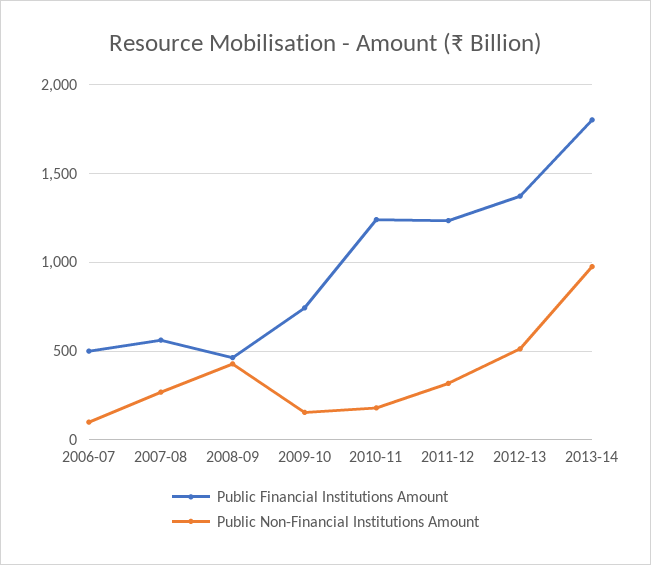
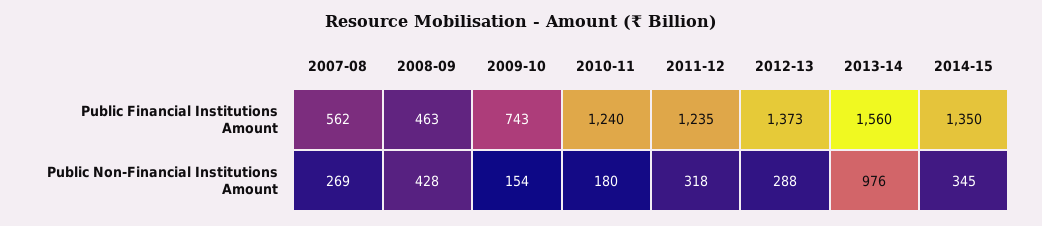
Public Financial Institutions Amount, 2006-07: 500 -> none
Public Non-Financial Institutions Amount, 2006-07: 100 -> none
Public Non-Financial Institutions Amount, 2012-13: 500 -> 288
Public Financial Institutions Amount, 2013-14: 1800 -> 1560
Public Financial Institutions Amount, 2014-15: none -> 1350
Public Non-Financial Institutions Amount, 2014-15: none -> 345

